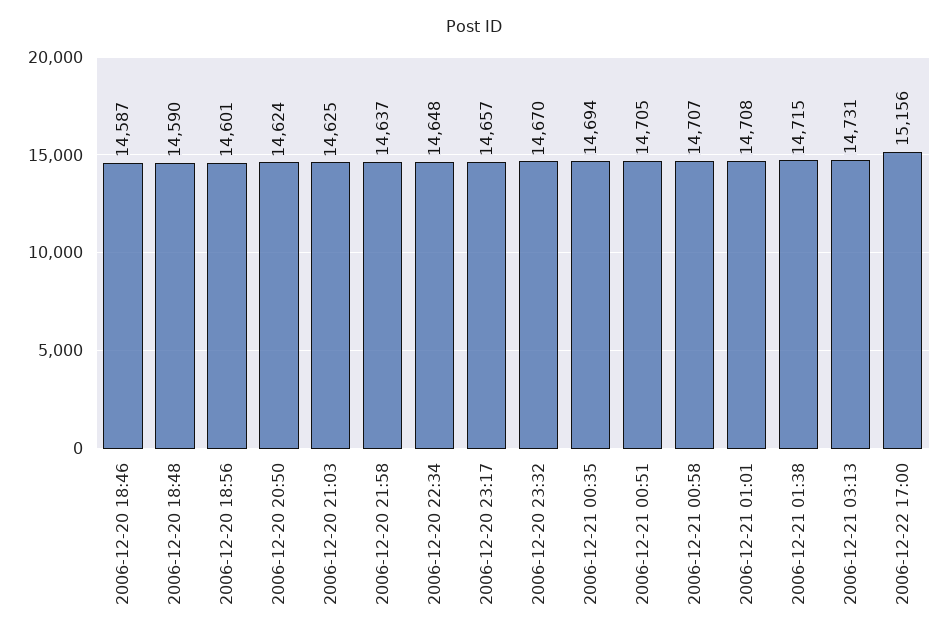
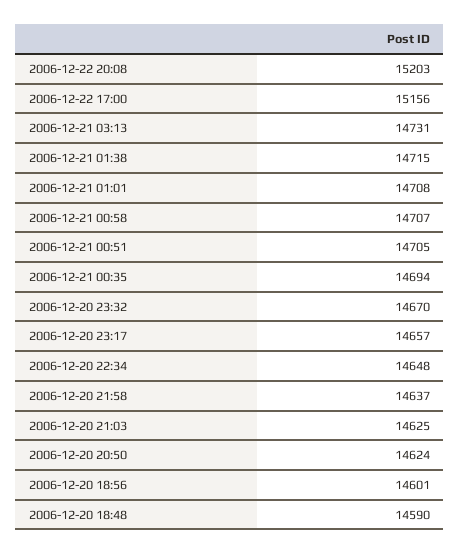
2006-12-20 18:46: 14587 -> none
2006-12-22 20:08: none -> 15203

